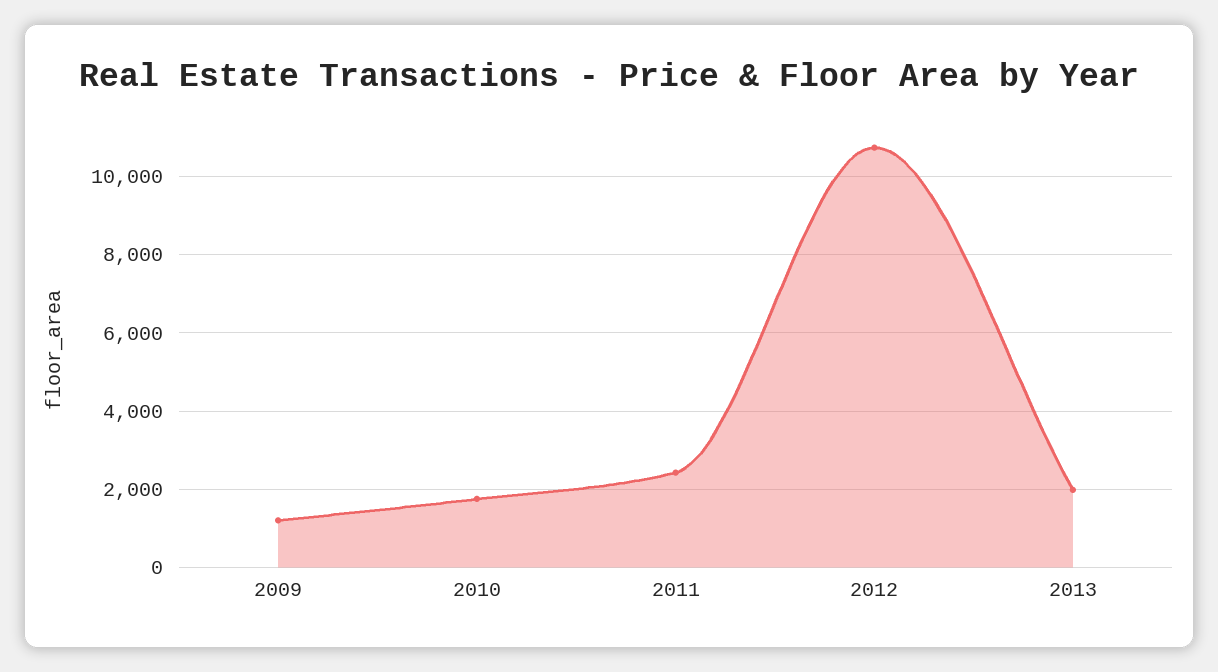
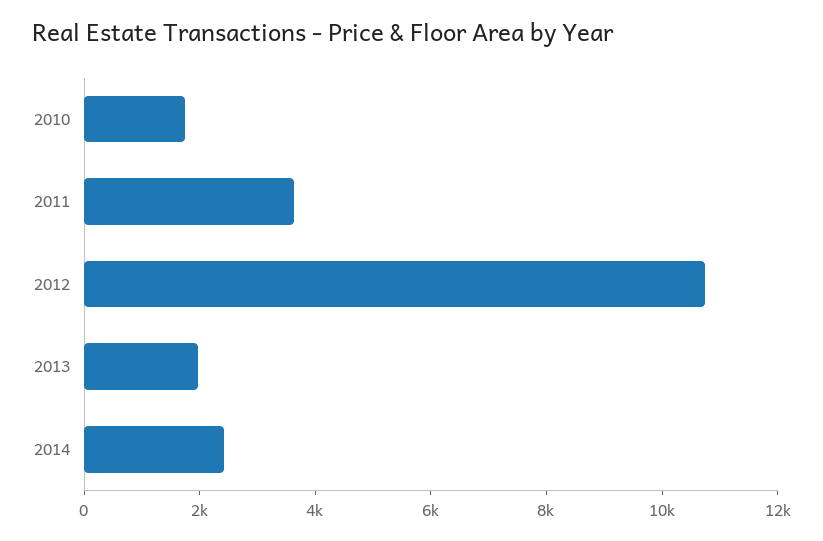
2009: 1200 -> none
2011: 2400 -> 3500
2014: none -> 2500

